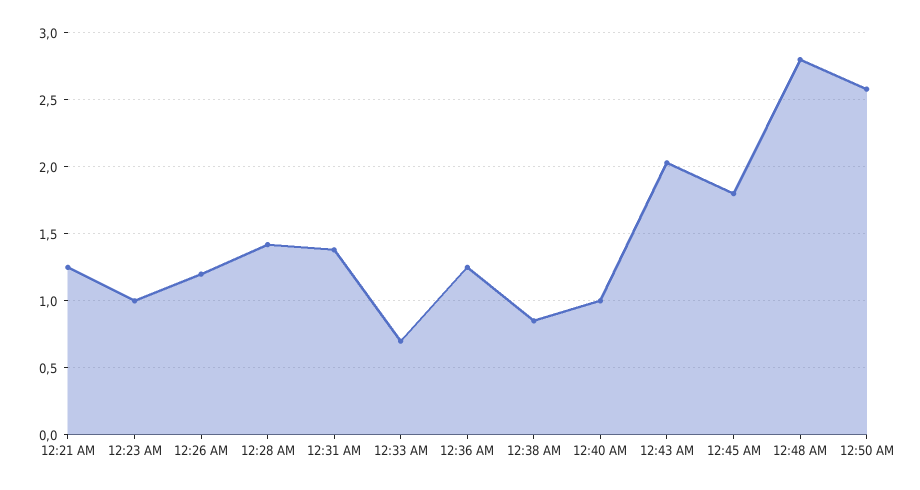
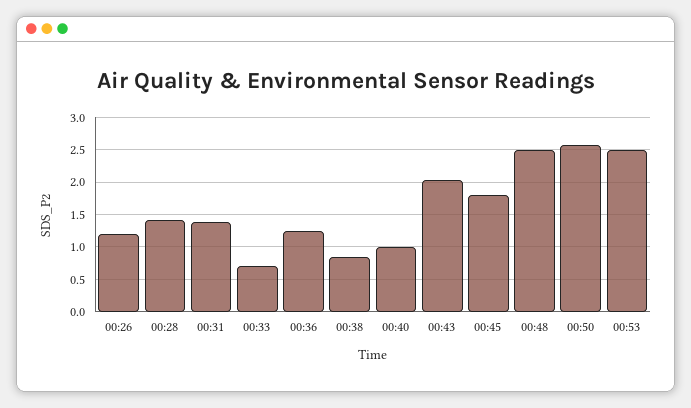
12:21 AM: 1.25 -> none
12:23 AM: 1 -> none
12:48 AM: 2.8 -> 2.5
00:53: none -> 2.5

